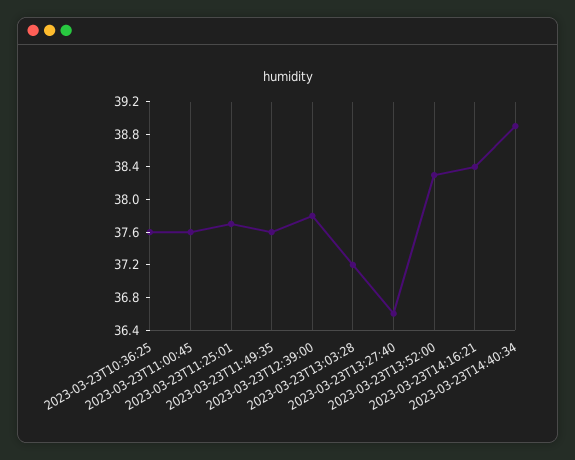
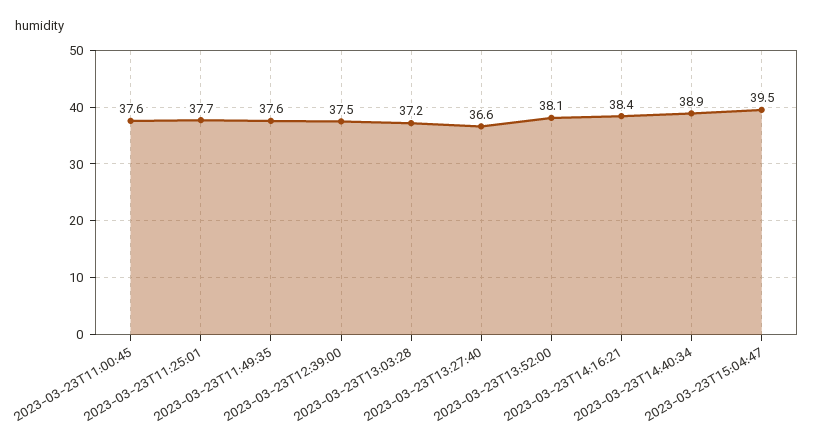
2023-03-23T10:36:25: 37.6 -> none
2023-03-23T12:39:00: 37.8 -> 37.5
2023-03-23T13:52:00: 38.3 -> 38.1
2023-03-23T15:04:47: none -> 39.5

